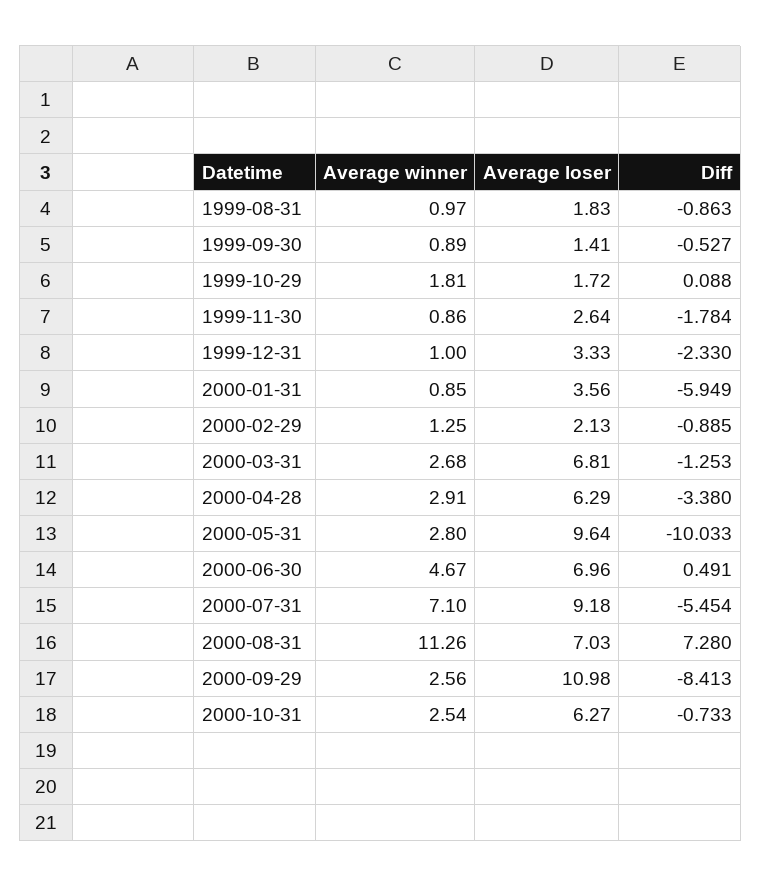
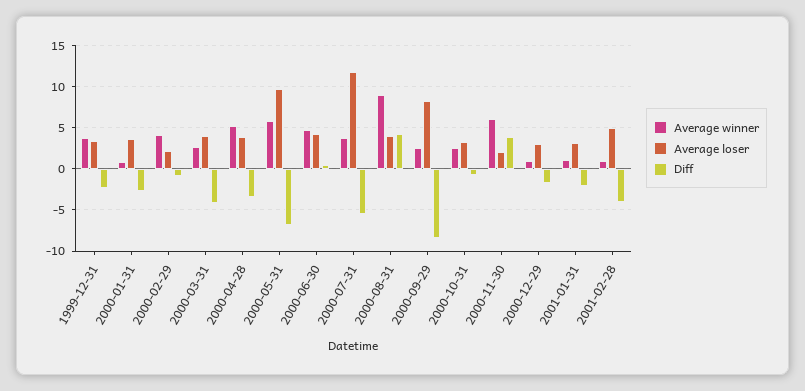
Average winner, 1999-08-31: 0.97 -> none
Average loser, 1999-08-31: 1.83 -> none
Diff, 1999-08-31: -0.863 -> none
Average winner, 1999-09-30: 0.89 -> none
Average loser, 1999-09-30: 1.41 -> none
Diff, 1999-09-30: -0.527 -> none
Average winner, 1999-10-29: 1.81 -> none
Average loser, 1999-10-29: 1.72 -> none
Diff, 1999-10-29: 0.088 -> none
Average winner, 1999-11-30: 0.86 -> none
Average loser, 1999-11-30: 2.64 -> none
Diff, 1999-11-30: -1.784 -> none
Average winner, 1999-12-31: 1 -> 4
Diff, 2000-01-31: -5.949 -> -3
Average winner, 2000-02-29: 1.25 -> 4
Average loser, 2000-03-31: 6.81 -> 4
Diff, 2000-03-31: -1.253 -> -4
Average winner, 2000-04-28: 2.91 -> 5
Average loser, 2000-04-28: 6.29 -> 4
Average winner, 2000-05-31: 2.8 -> 6
Diff, 2000-05-31: -10.033 -> -7
Average loser, 2000-06-30: 6.96 -> 4
Average winner, 2000-07-31: 7.1 -> 4
Average loser, 2000-07-31: 9.18 -> 12
Average winner, 2000-08-31: 11.26 -> 9
Average loser, 2000-08-31: 7.03 -> 4
Diff, 2000-08-31: 7.28 -> 4
Average loser, 2000-09-29: 10.98 -> 8
Average loser, 2000-10-31: 6.27 -> 3
Average winner, 2000-11-30: none -> 6
Average loser, 2000-11-30: none -> 2
Diff, 2000-11-30: none -> 4
Average winner, 2000-12-29: none -> 1
Average loser, 2000-12-29: none -> 3
Diff, 2000-12-29: none -> -2
Average winner, 2001-01-31: none -> 1
Average loser, 2001-01-31: none -> 3
Diff, 2001-01-31: none -> -2
Average winner, 2001-02-28: none -> 1
Average loser, 2001-02-28: none -> 5
Diff, 2001-02-28: none -> -4

